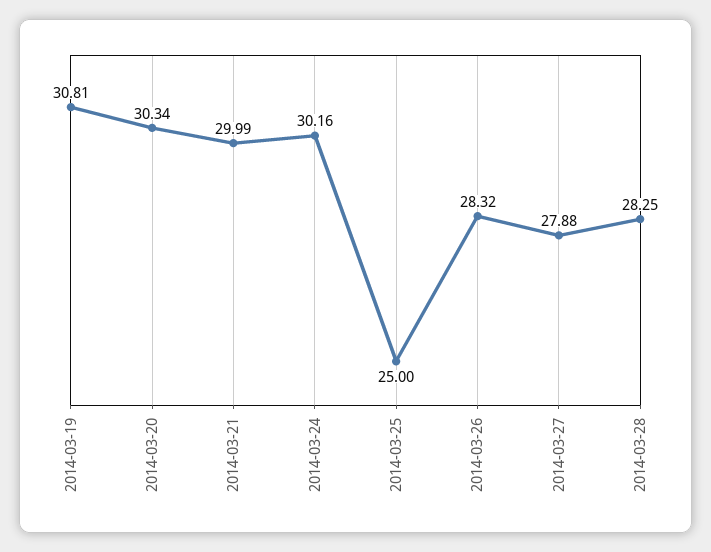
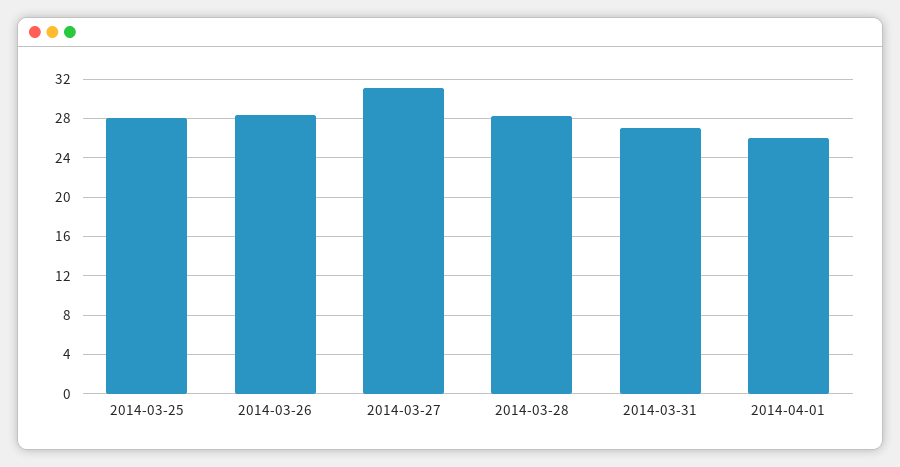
2014-03-19: 30.81 -> none
2014-03-20: 30.34 -> none
2014-03-21: 29.99 -> none
2014-03-24: 30.16 -> none
2014-03-25: 25 -> 28
2014-03-27: 27.88 -> 31
2014-03-31: none -> 27
2014-04-01: none -> 26

